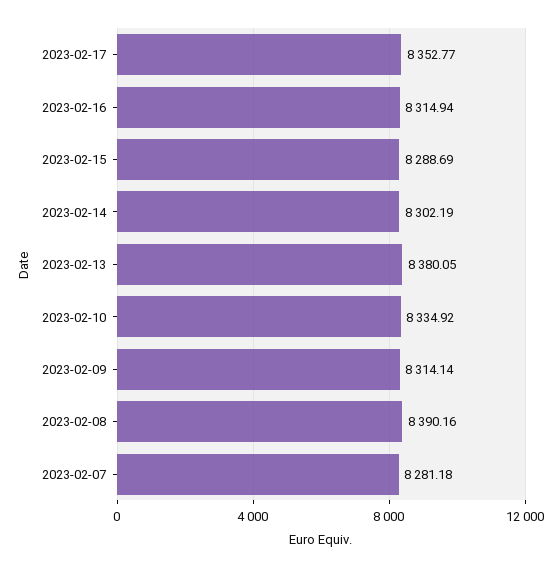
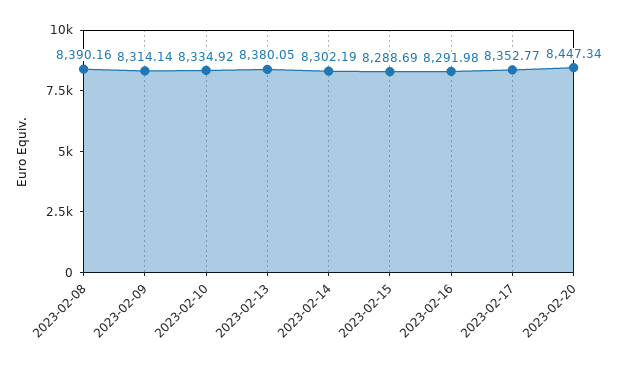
2023-02-16: 8314.94 -> 8291.98
2023-02-07: 8281.18 -> none
2023-02-20: none -> 8447.34

